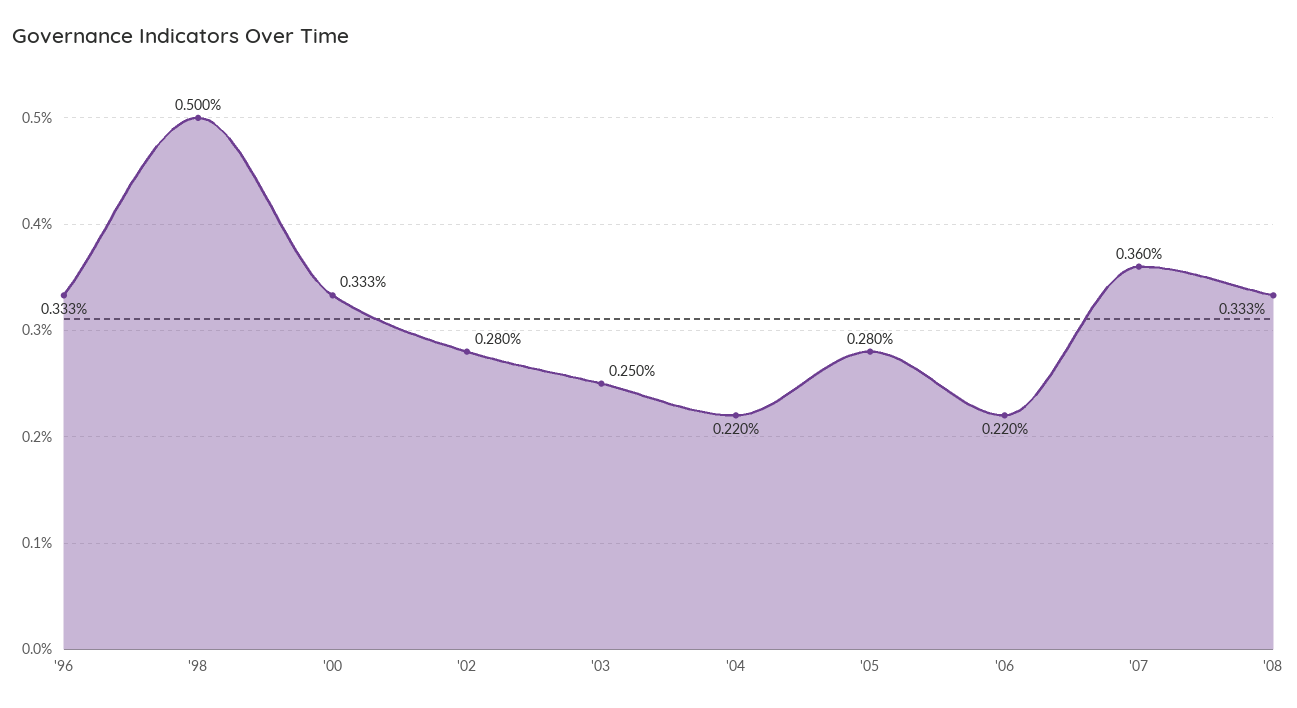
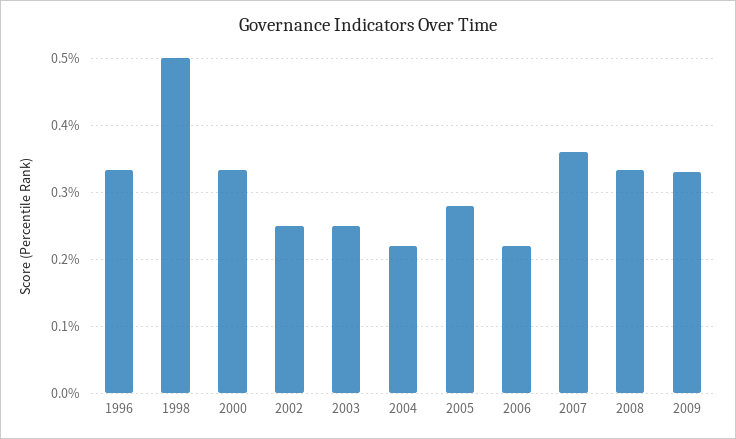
'02: 0.28 -> 0.25
2009: none -> 0.33

